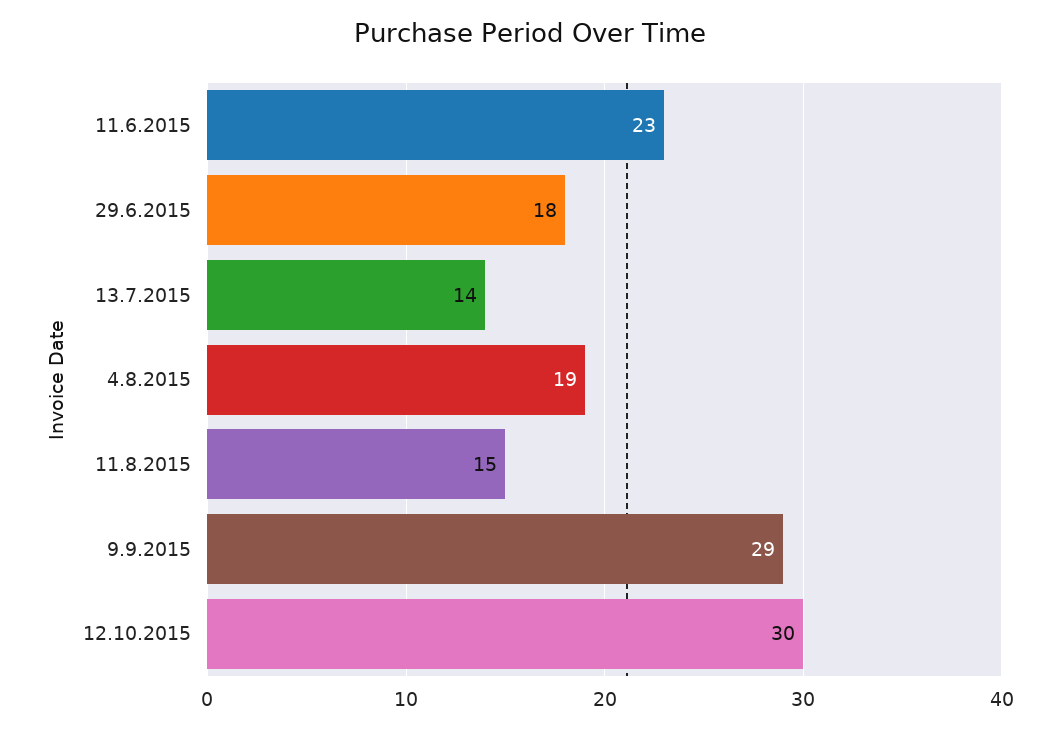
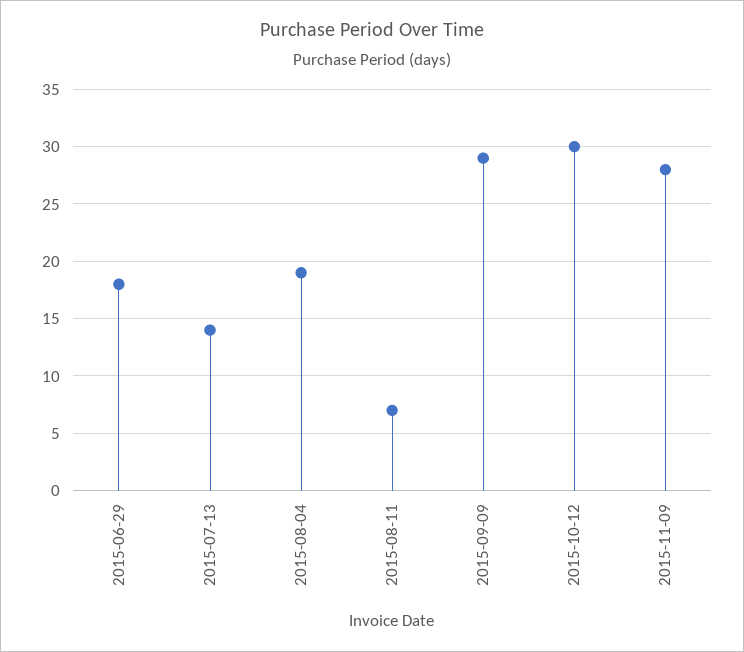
11.6.2015: 23 -> none
11.8.2015: 15 -> 7
2015-11-09: none -> 28

